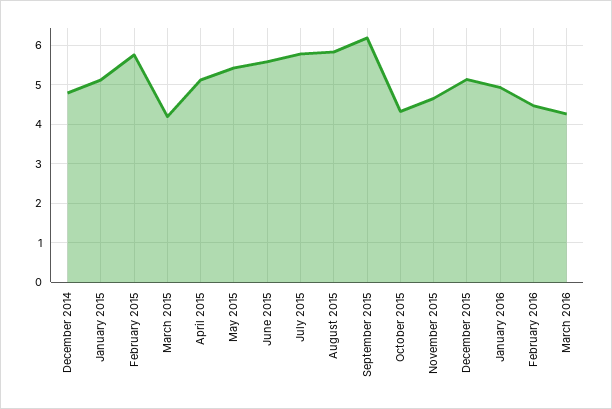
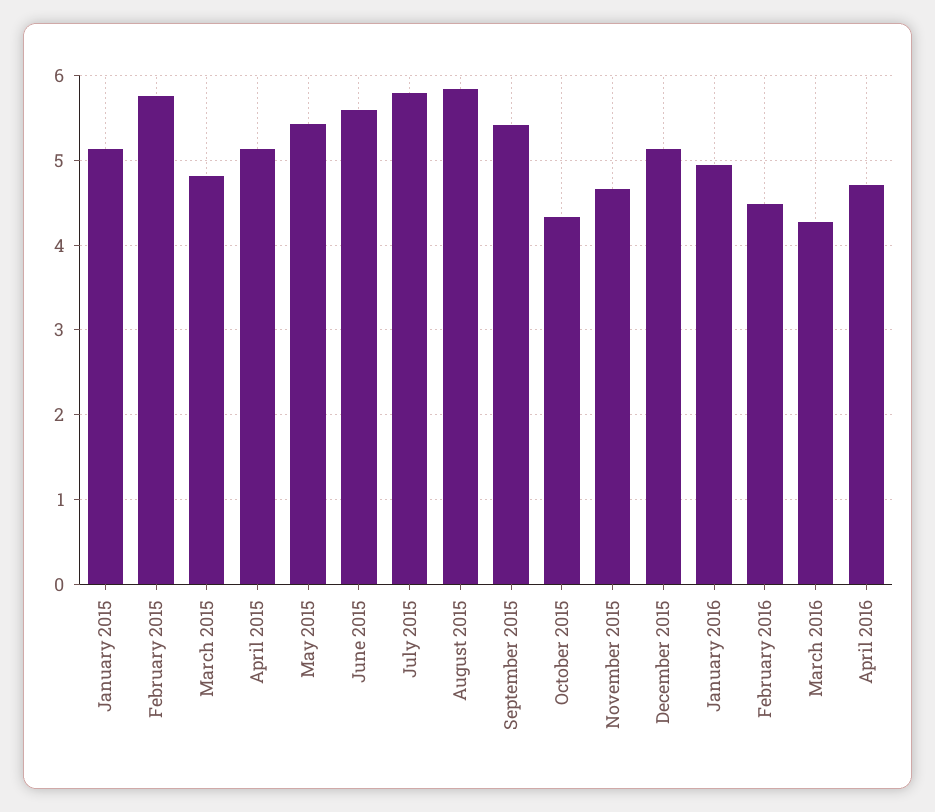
December 2014: 4.8 -> none
March 2015: 4.2 -> 4.8
September 2015: 6.2 -> 5.4
April 2016: none -> 4.7

